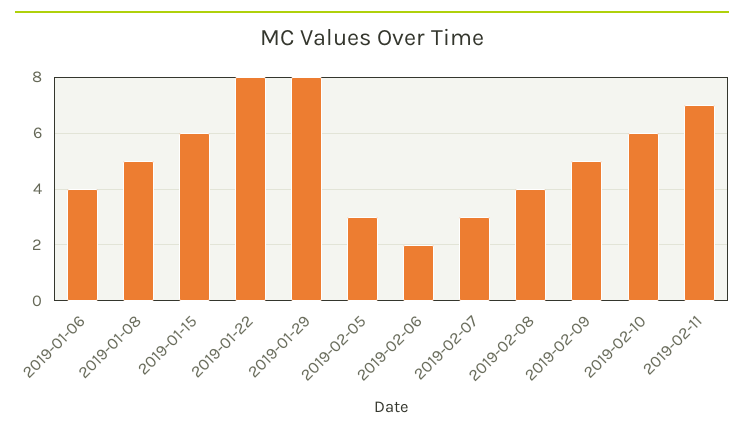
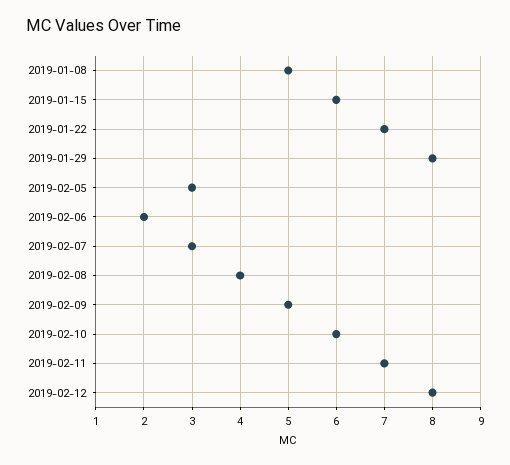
2019-01-06: 4 -> none
2019-01-22: 8 -> 7
2019-02-12: none -> 8

